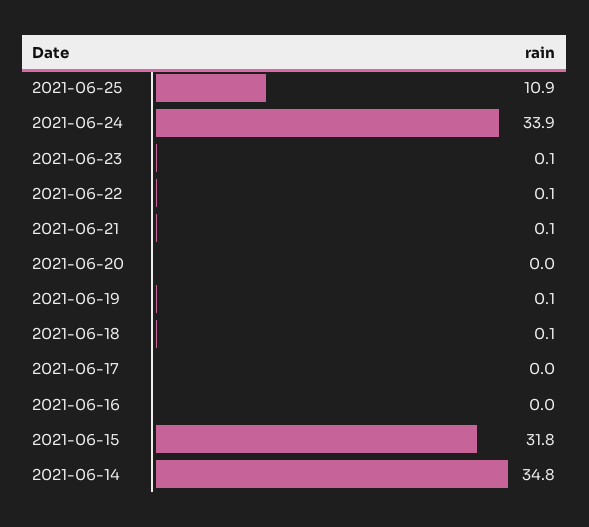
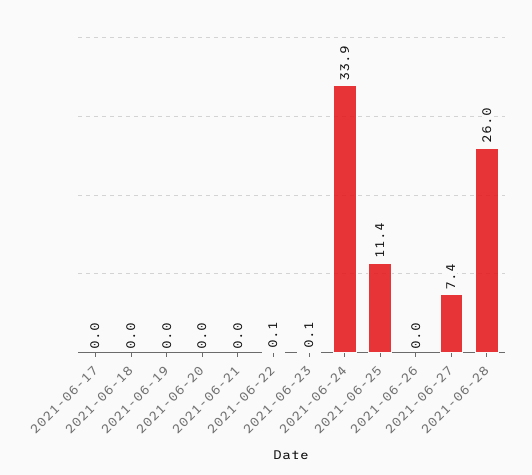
2021-06-25: 10.9 -> 11.4
2021-06-21: 0.1 -> 0
2021-06-19: 0.1 -> 0
2021-06-18: 0.1 -> 0
2021-06-16: 0 -> none
2021-06-15: 31.8 -> none
2021-06-14: 34.8 -> none
2021-06-26: none -> 0
2021-06-27: none -> 7.4
2021-06-28: none -> 26

